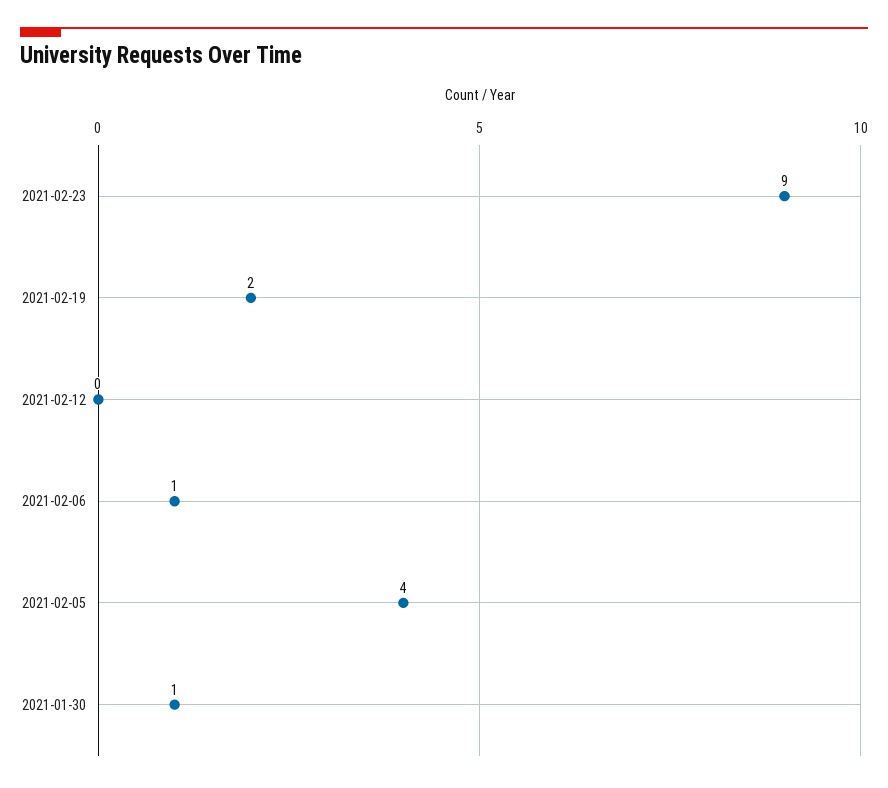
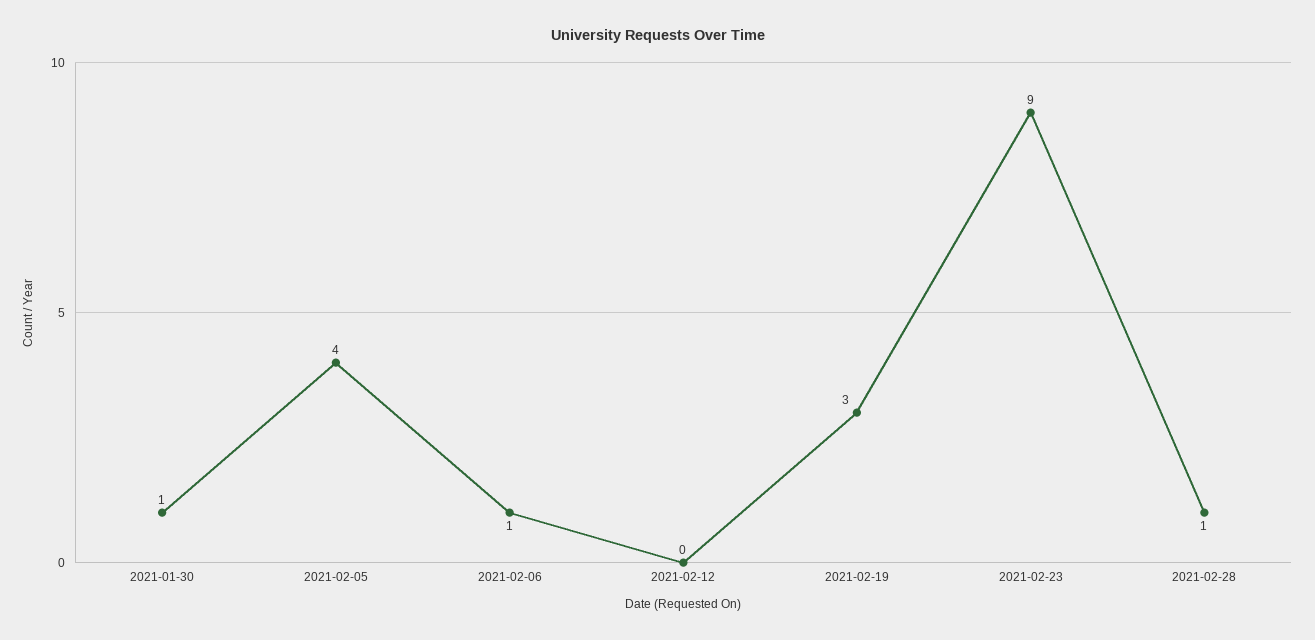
2021-02-19: 2 -> 3
2021-02-28: none -> 1

